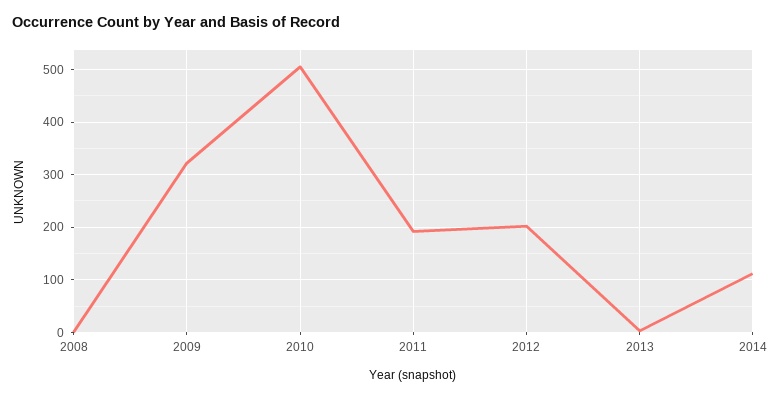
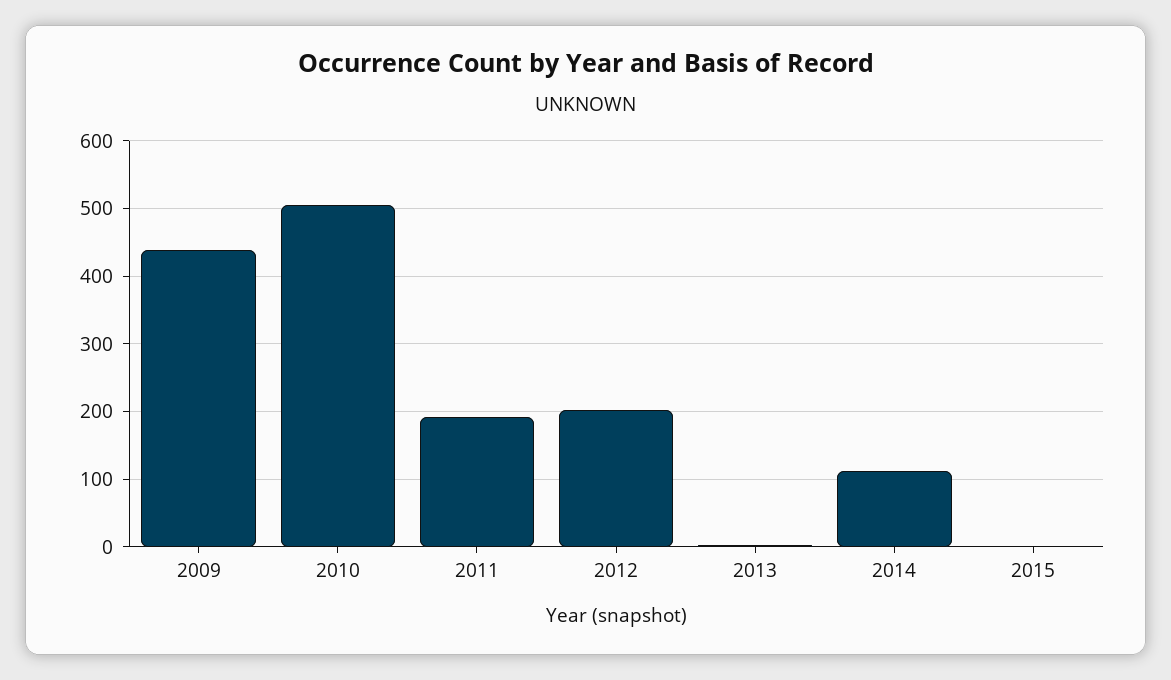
2008: 0 -> none
2009: 320 -> 440
2015: none -> 0

